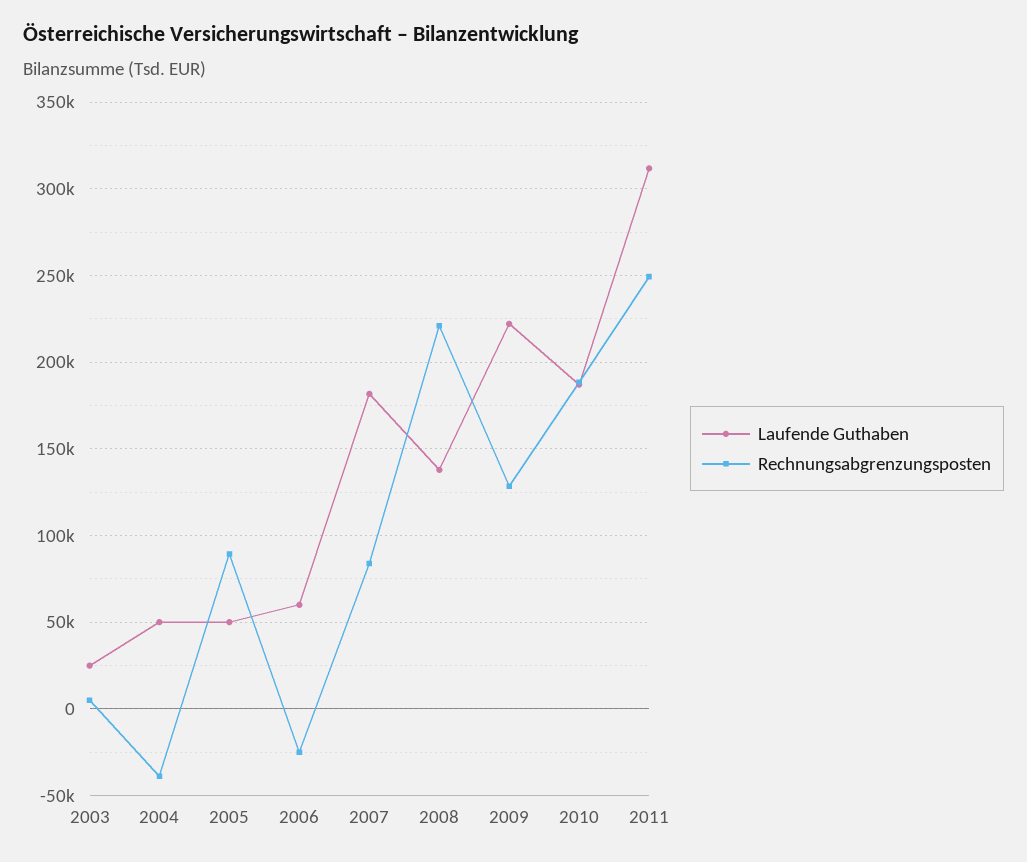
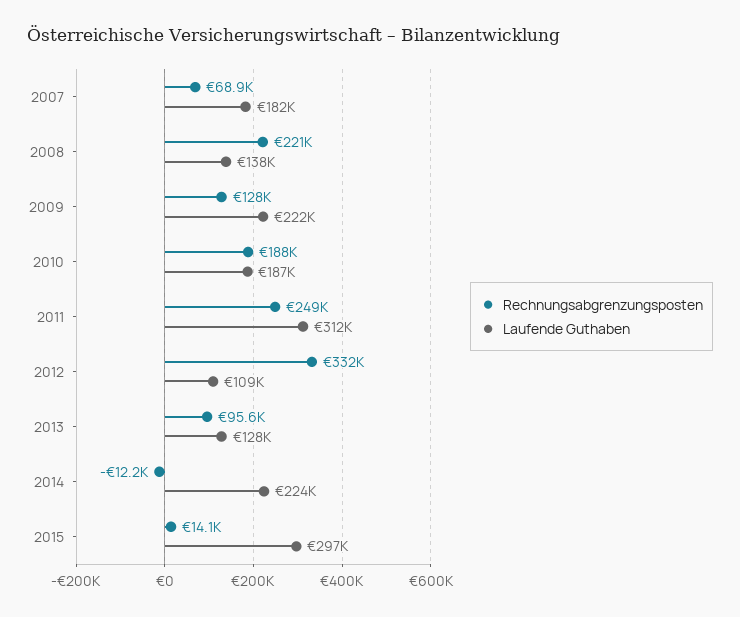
Laufende Guthaben, 2003: 25000 -> none
Rechnungsabgrenzungsposten, 2003: 5000 -> none
Laufende Guthaben, 2004: 50000 -> none
Rechnungsabgrenzungsposten, 2004: -40000 -> none
Laufende Guthaben, 2005: 50000 -> none
Rechnungsabgrenzungsposten, 2005: 90000 -> none
Laufende Guthaben, 2006: 60000 -> none
Rechnungsabgrenzungsposten, 2006: -25000 -> none
Rechnungsabgrenzungsposten, 2007: 85000 -> 68900
Rechnungsabgrenzungsposten, 2012: none -> 332000
Laufende Guthaben, 2012: none -> 109000
Rechnungsabgrenzungsposten, 2013: none -> 95600
Laufende Guthaben, 2013: none -> 128000
Rechnungsabgrenzungsposten, 2014: none -> -12200
Laufende Guthaben, 2014: none -> 224000
Rechnungsabgrenzungsposten, 2015: none -> 14100
Laufende Guthaben, 2015: none -> 297000

